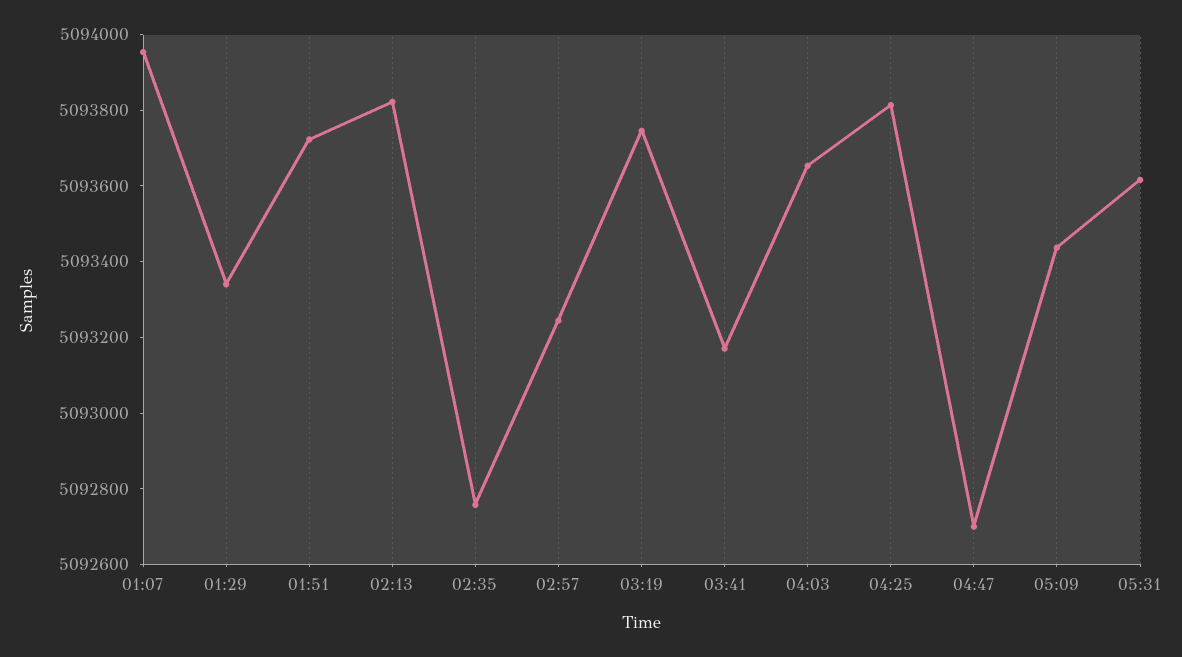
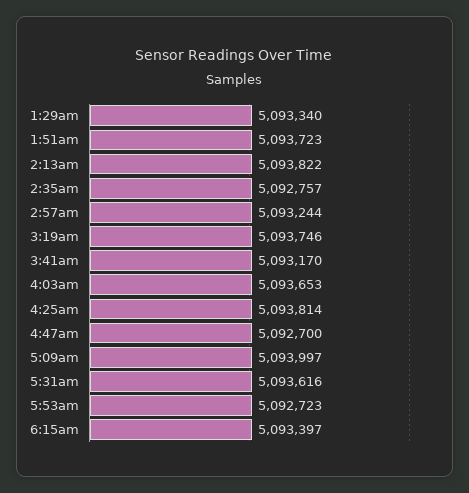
01:07: 5093950 -> none
05:09: 5093450 -> 5093997
5:53am: none -> 5092723
6:15am: none -> 5093397

